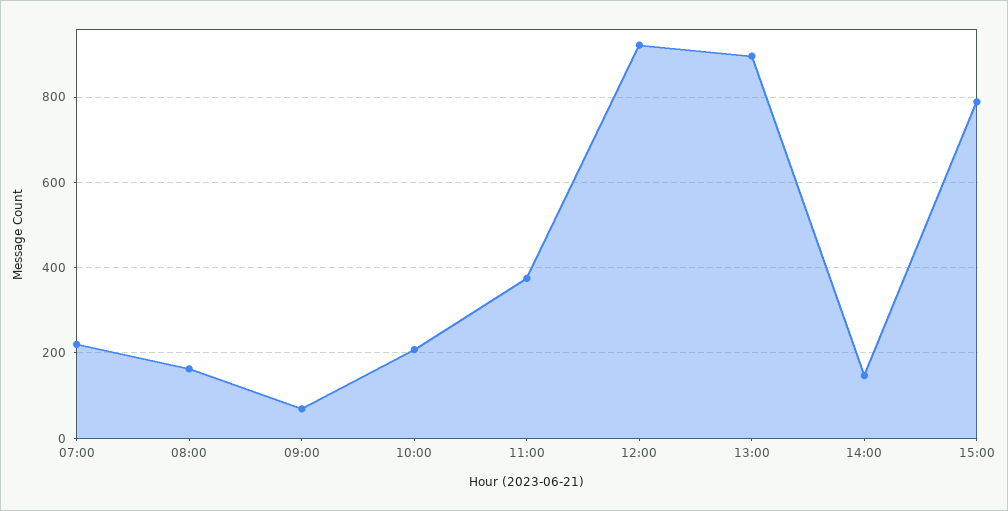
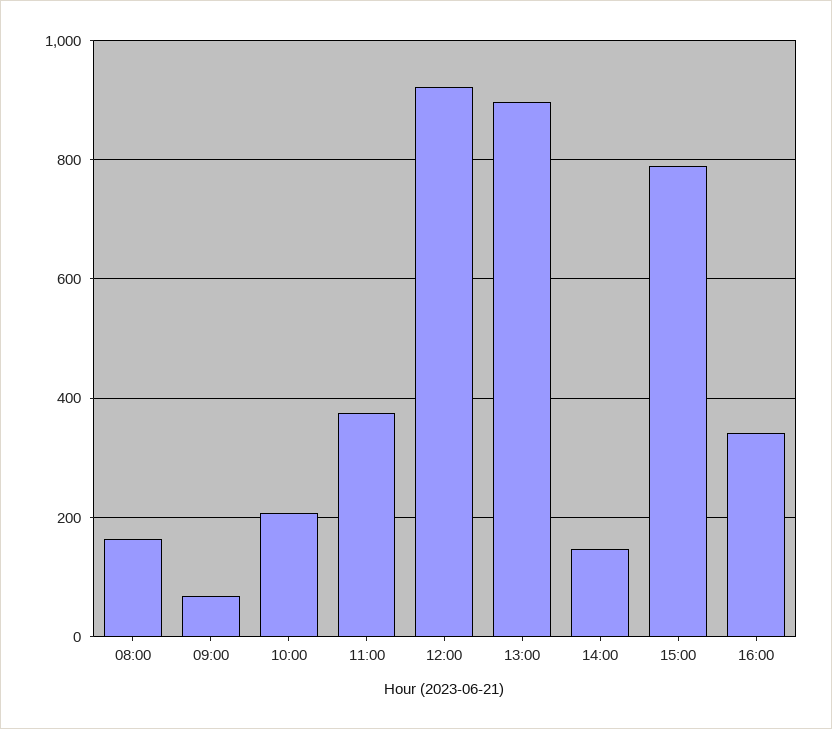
07:00: 220 -> none
16:00: none -> 340

